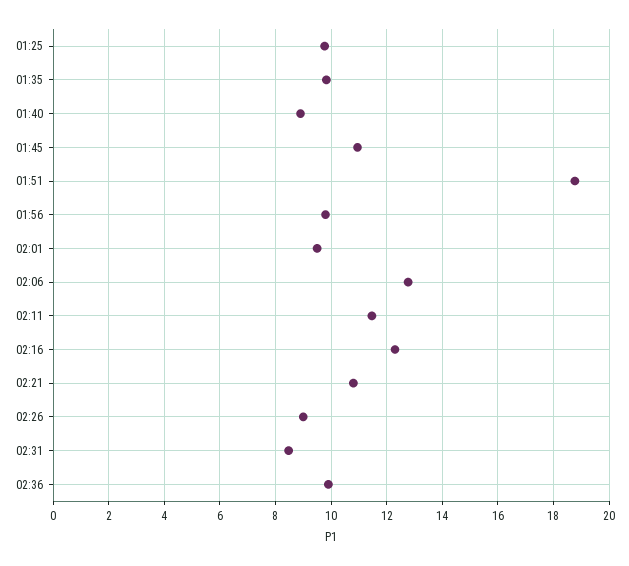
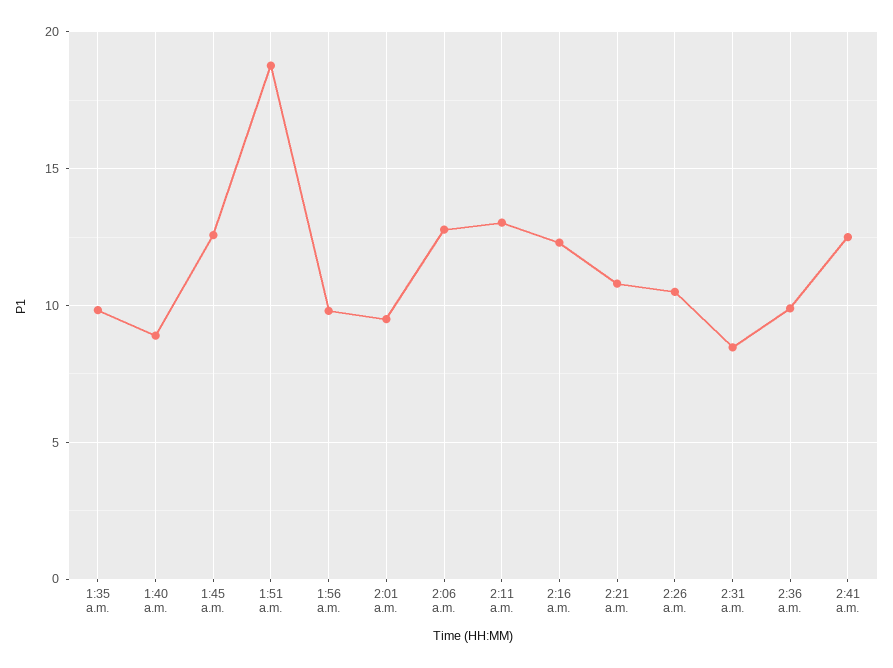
01:25: 9.75 -> none
01:45: 11 -> 12.5
02:11: 11.5 -> 13
02:26: 9 -> 10.5
2:41 a.m.: none -> 12.5

